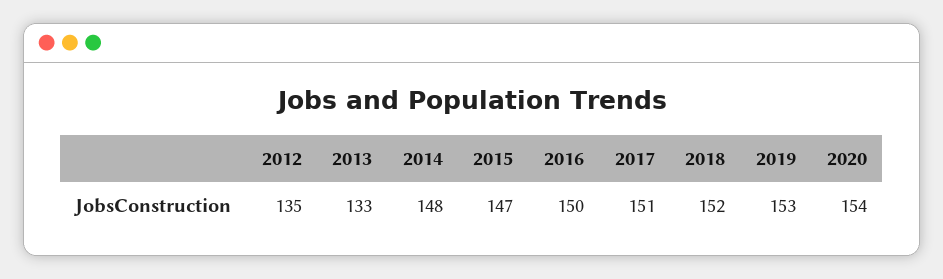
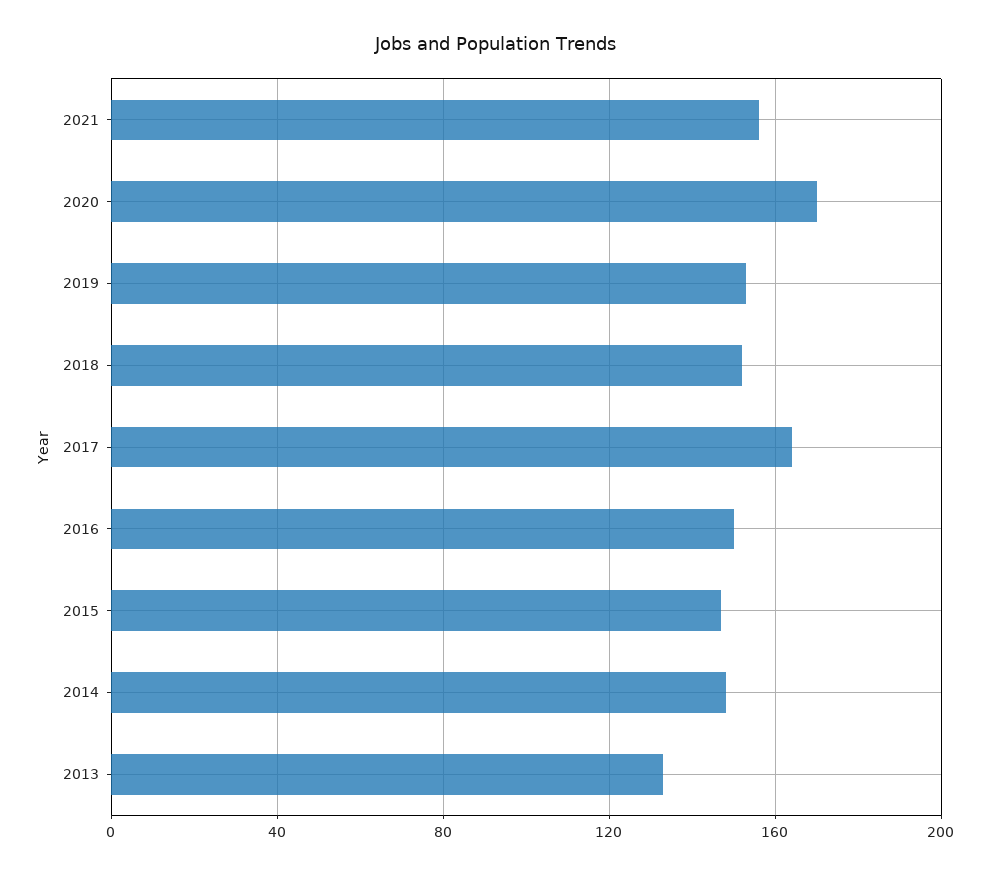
2012: 135 -> none
2017: 151 -> 165
2020: 154 -> 170
2021: none -> 155

